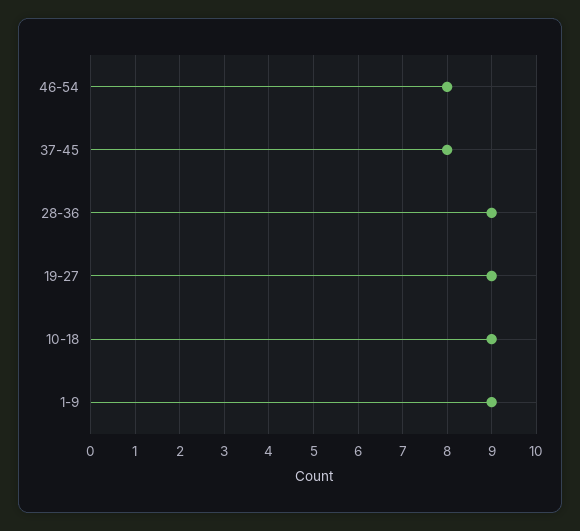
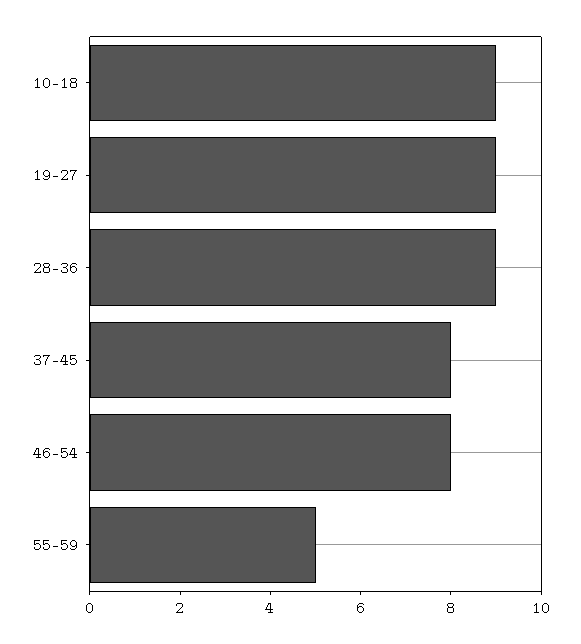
1-9: 9 -> none
55-59: none -> 5

